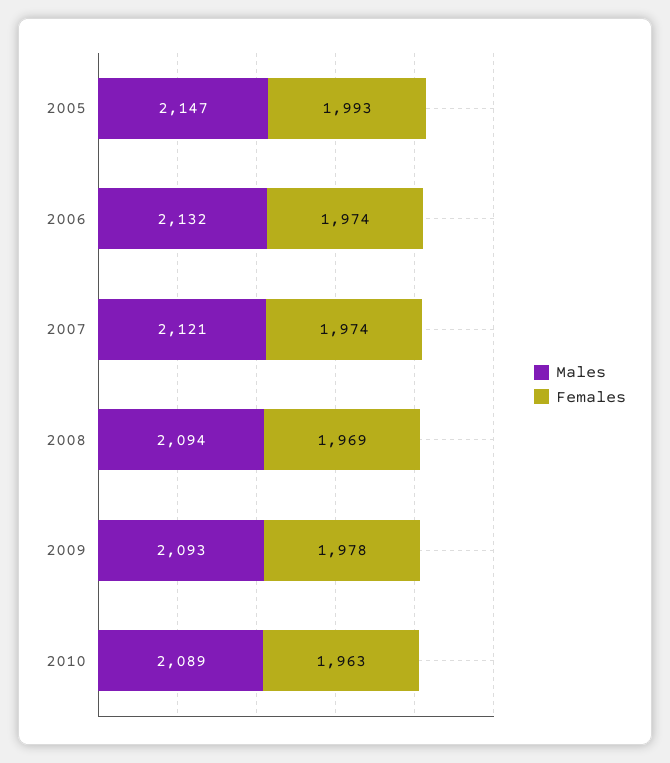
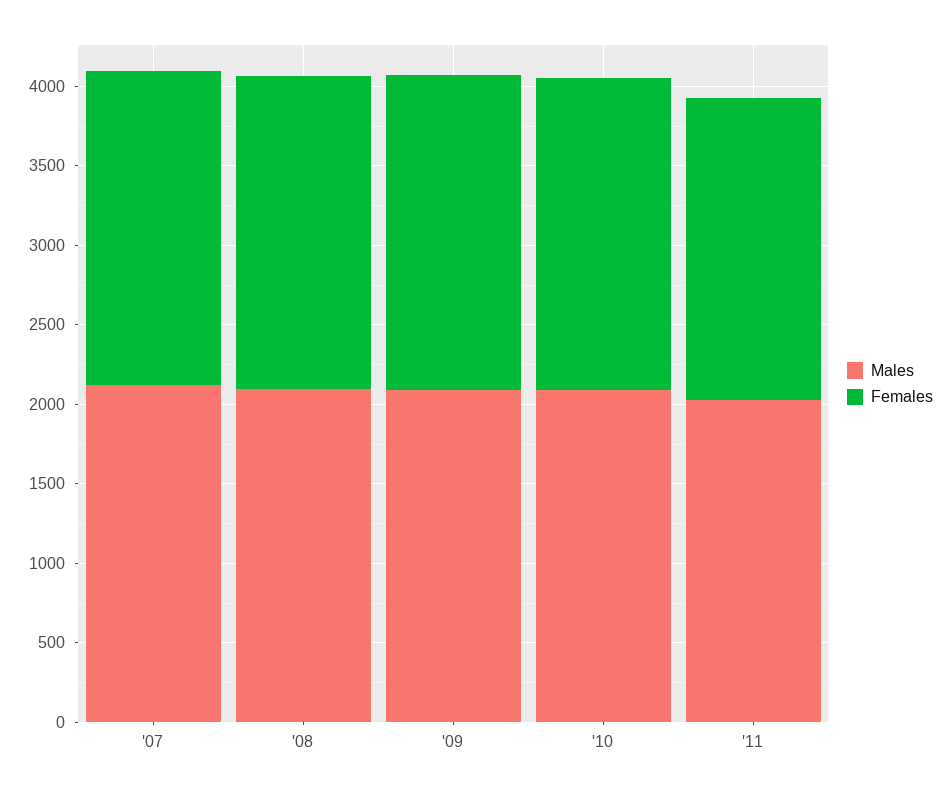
Males, 2005: 2147 -> none
Females, 2005: 1993 -> none
Males, 2006: 2132 -> none
Females, 2006: 1974 -> none
Males, '11: none -> 2000
Females, '11: none -> 1900

